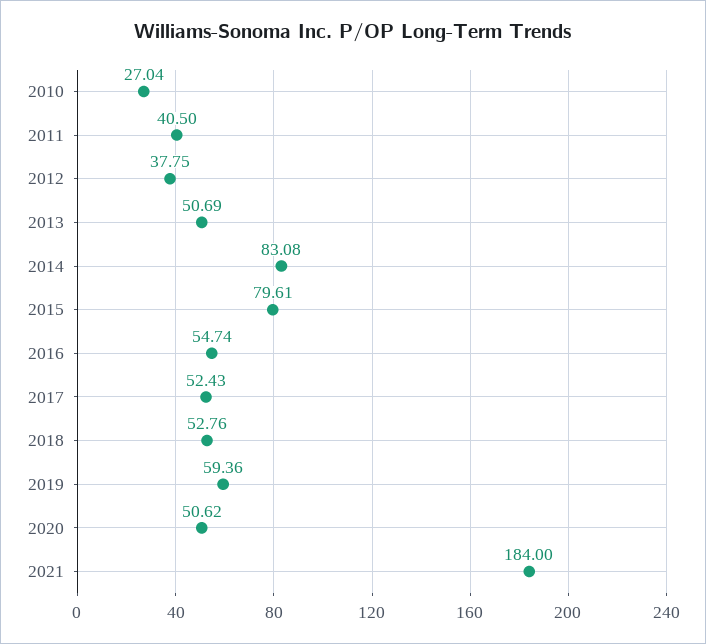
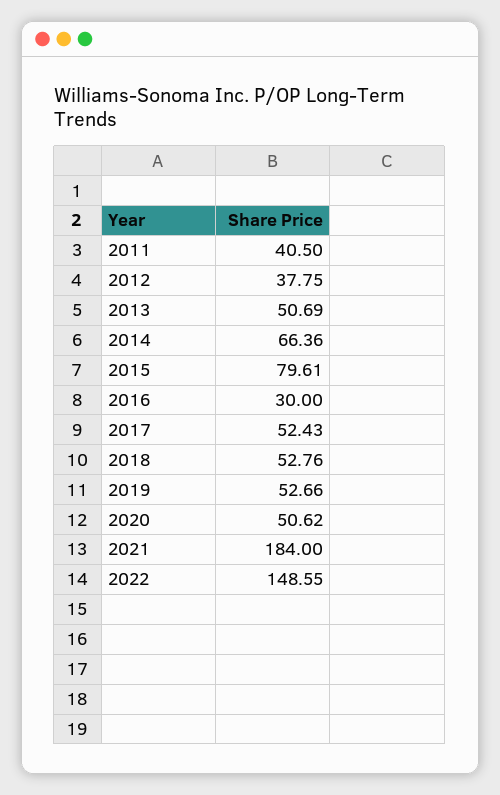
2010: 27.04 -> none
2014: 83.08 -> 66.36
2016: 54.74 -> 30
2019: 59.36 -> 52.66
2022: none -> 148.55

